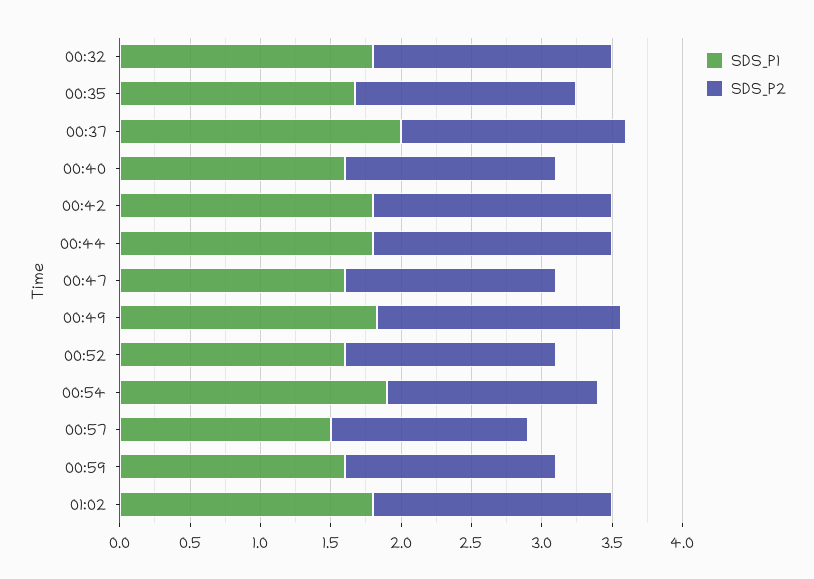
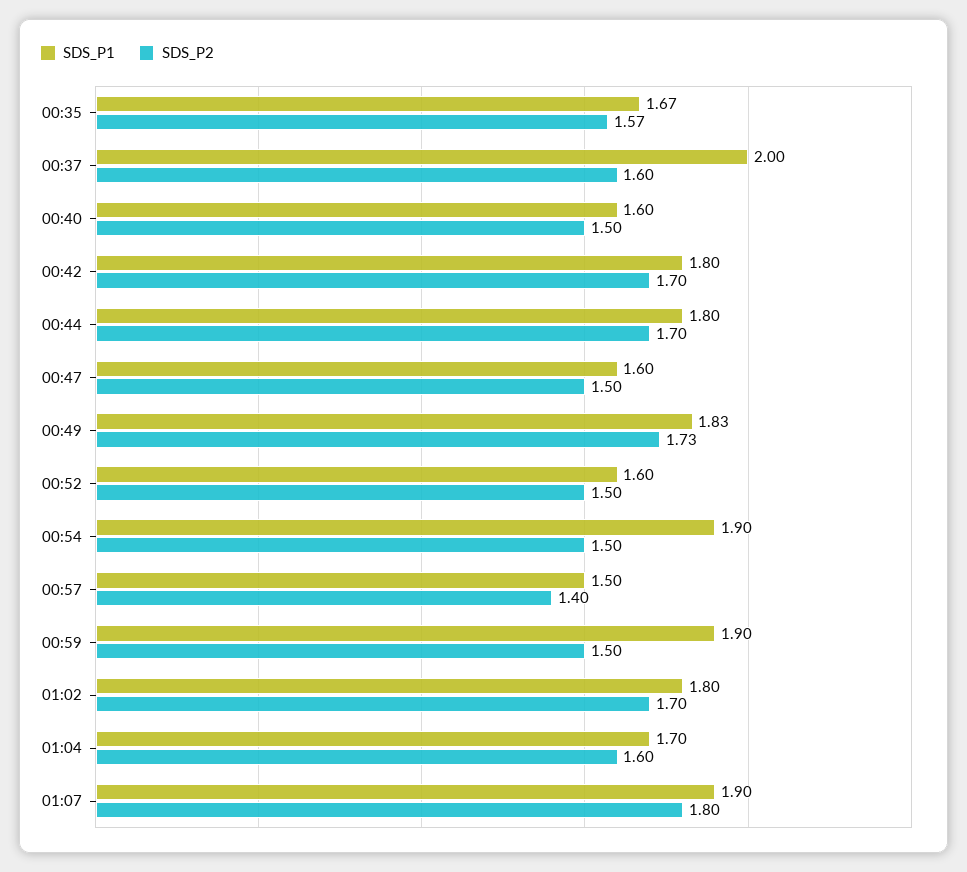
SDS_P1, 00:32: 1.8 -> none
SDS_P2, 00:32: 1.7 -> none
SDS_P1, 00:59: 1.6 -> 1.9
SDS_P1, 01:04: none -> 1.7
SDS_P2, 01:04: none -> 1.6
SDS_P1, 01:07: none -> 1.9
SDS_P2, 01:07: none -> 1.8

